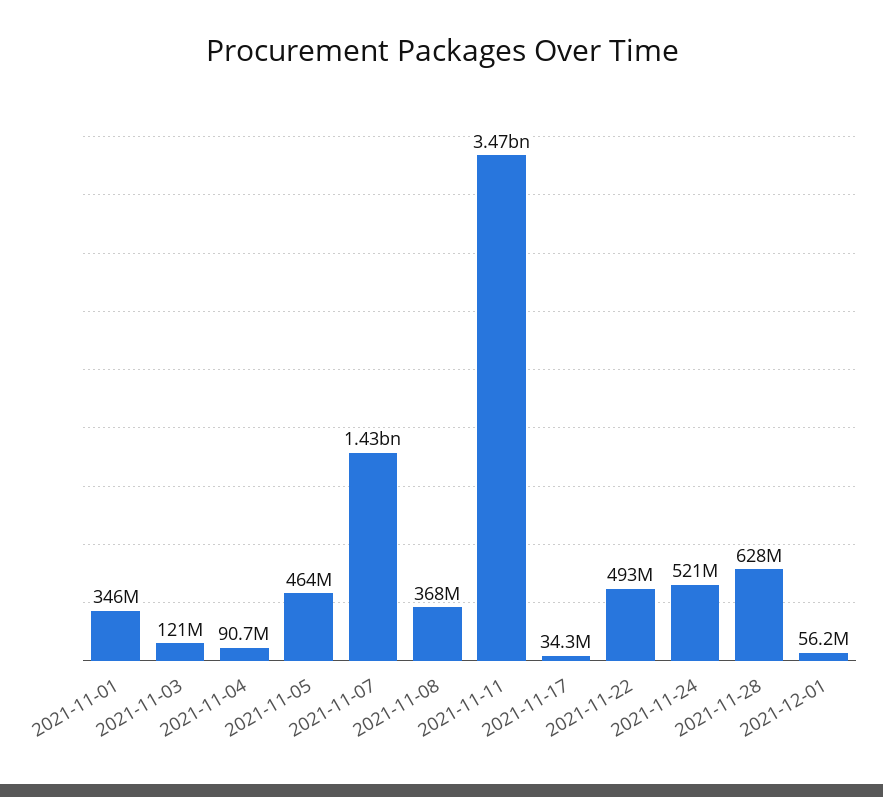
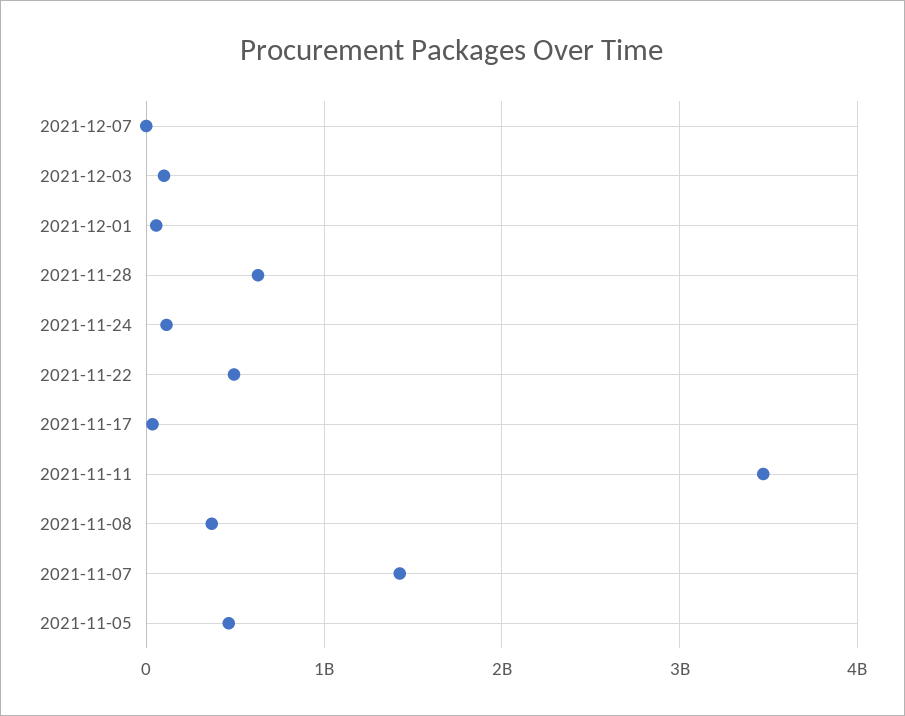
2021-11-01: 346000000 -> none
2021-11-03: 121000000 -> none
2021-11-04: 90700000 -> none
2021-11-24: 521000000 -> 100000000
2021-12-07: none -> 0
2021-12-03: none -> 100000000

